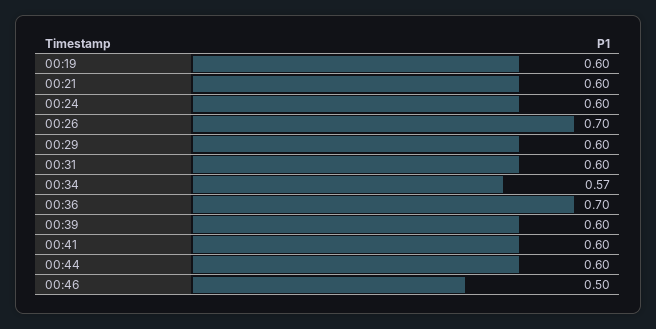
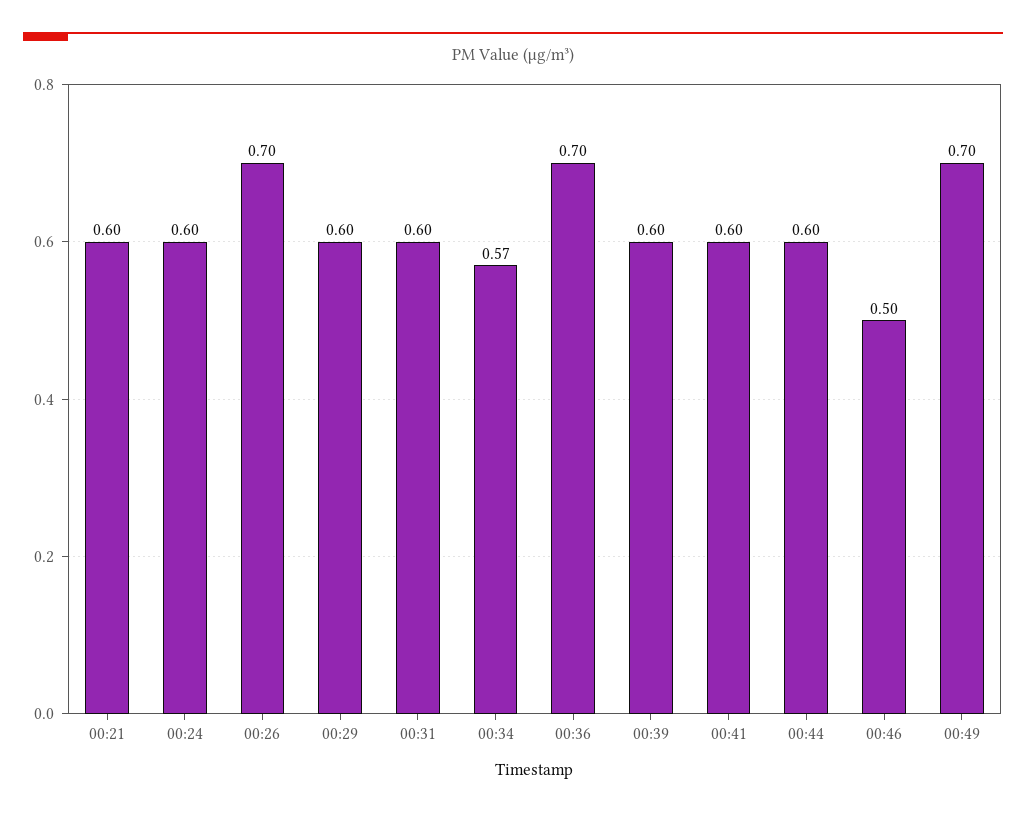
00:19: 0.6 -> none
00:49: none -> 0.7

